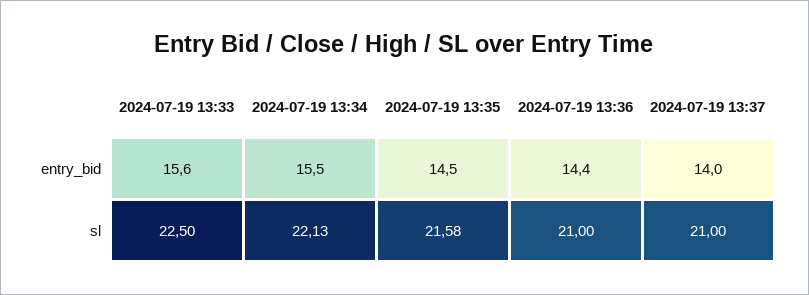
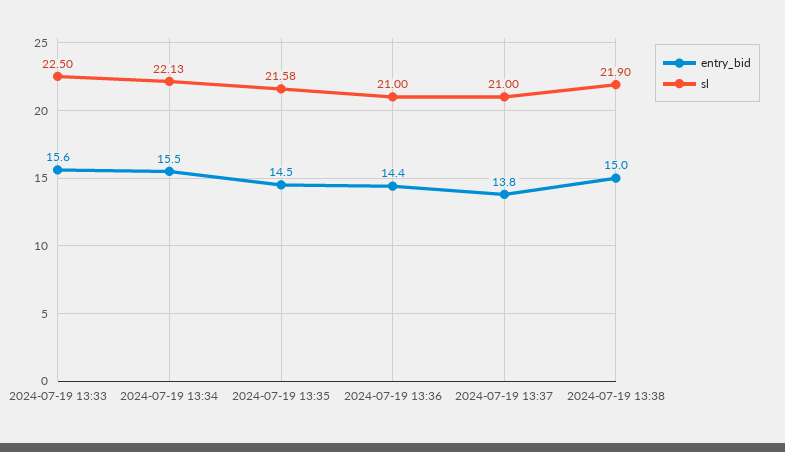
entry_bid, 2024-07-19 13:37: 14 -> 13.8
entry_bid, 2024-07-19 13:38: none -> 15
sl, 2024-07-19 13:38: none -> 21.9

